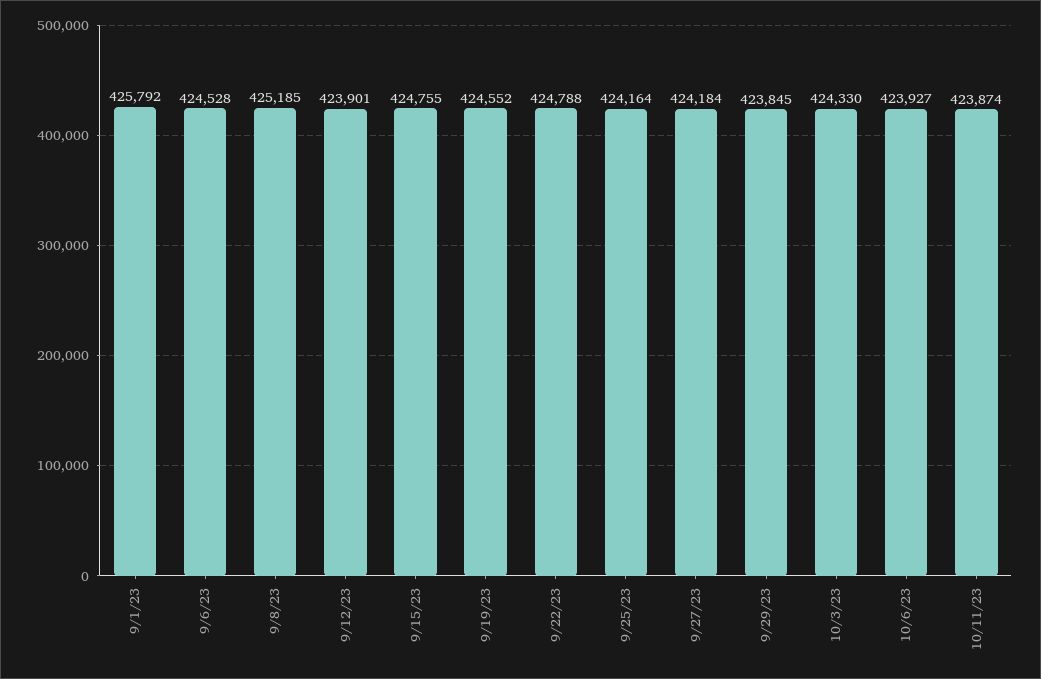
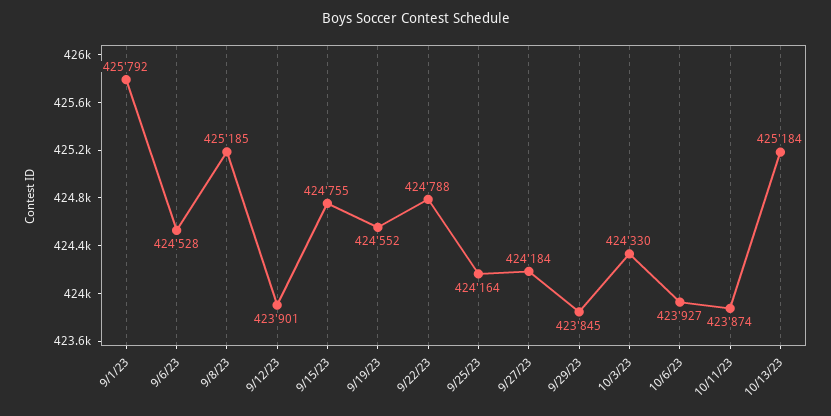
10/13/23: none -> 425184

